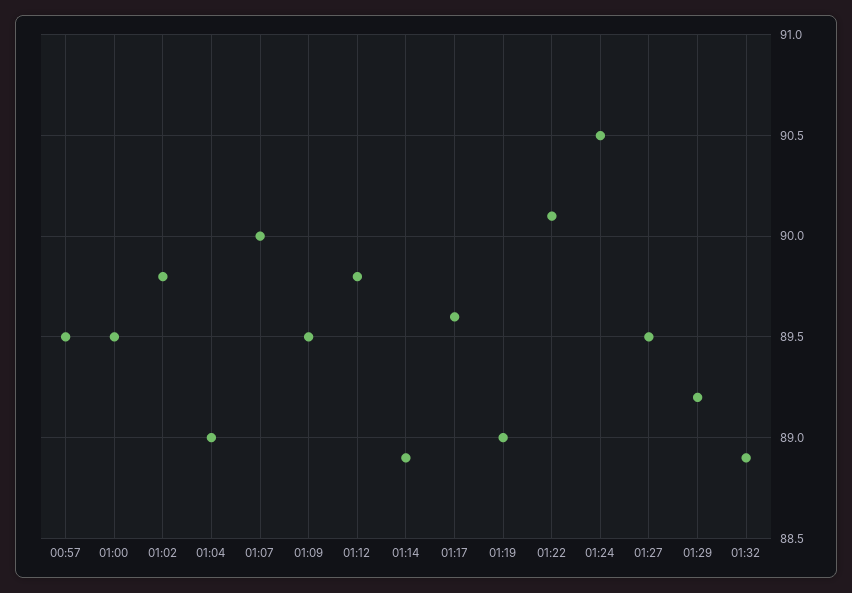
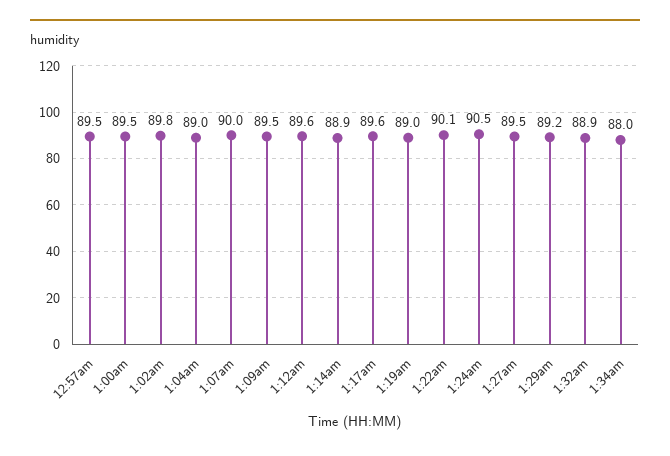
01:12: 89.8 -> 89.6
1:34am: none -> 88

